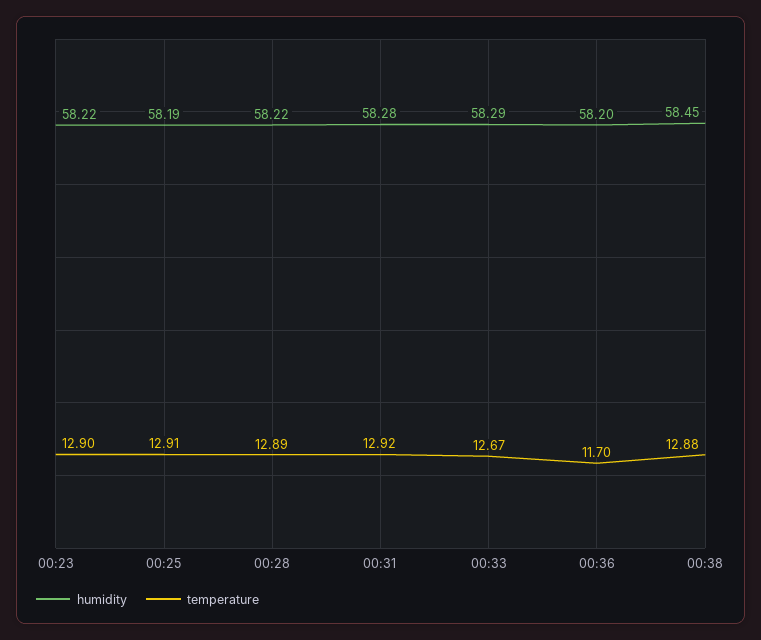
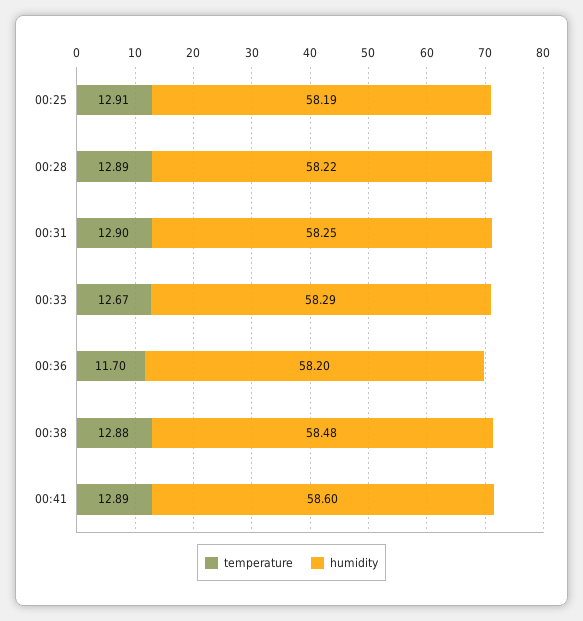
humidity, 00:23: 58.22 -> none
temperature, 00:23: 12.9 -> none
humidity, 00:31: 58.28 -> 58.25
temperature, 00:31: 12.92 -> 12.9
humidity, 00:38: 58.45 -> 58.48
temperature, 00:41: none -> 12.89
humidity, 00:41: none -> 58.6

